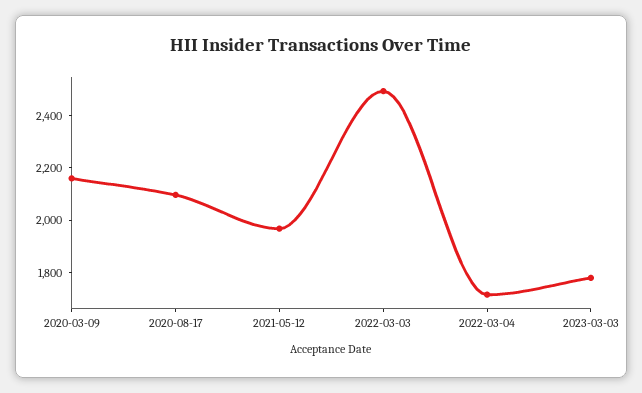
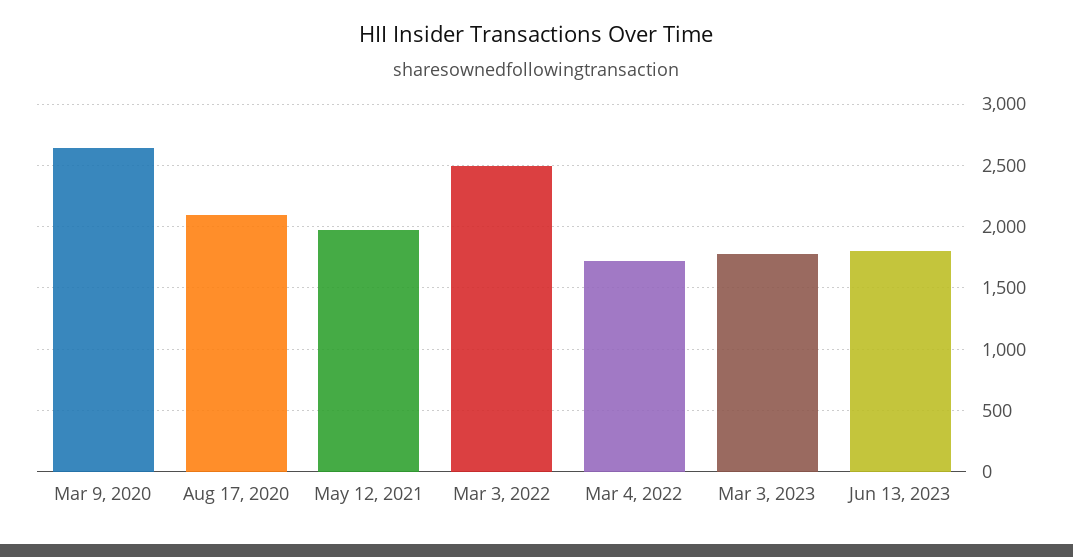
2020-03-09: 2150 -> 2650
Jun 13, 2023: none -> 1800

